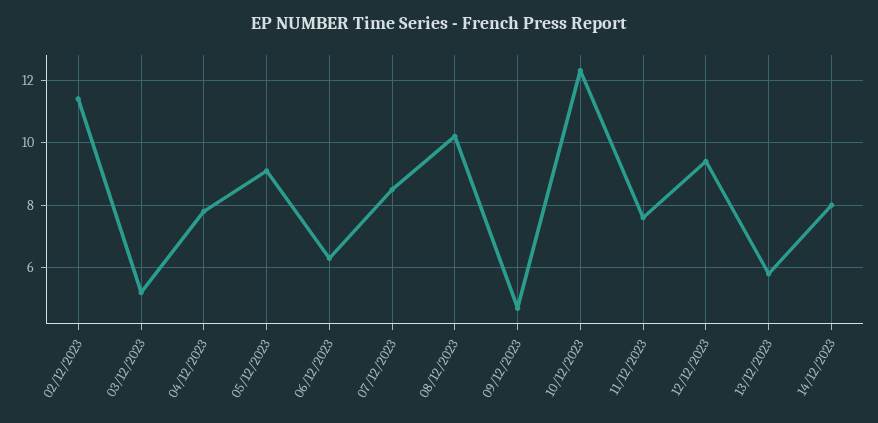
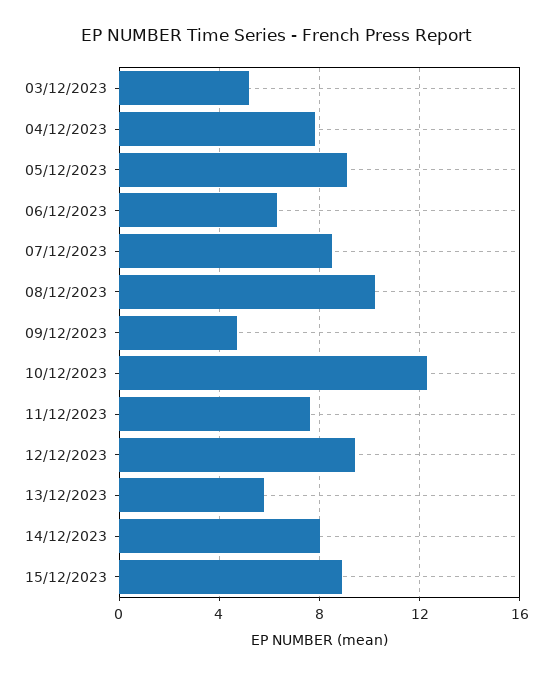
02/12/2023: 11.5 -> none
15/12/2023: none -> 9

